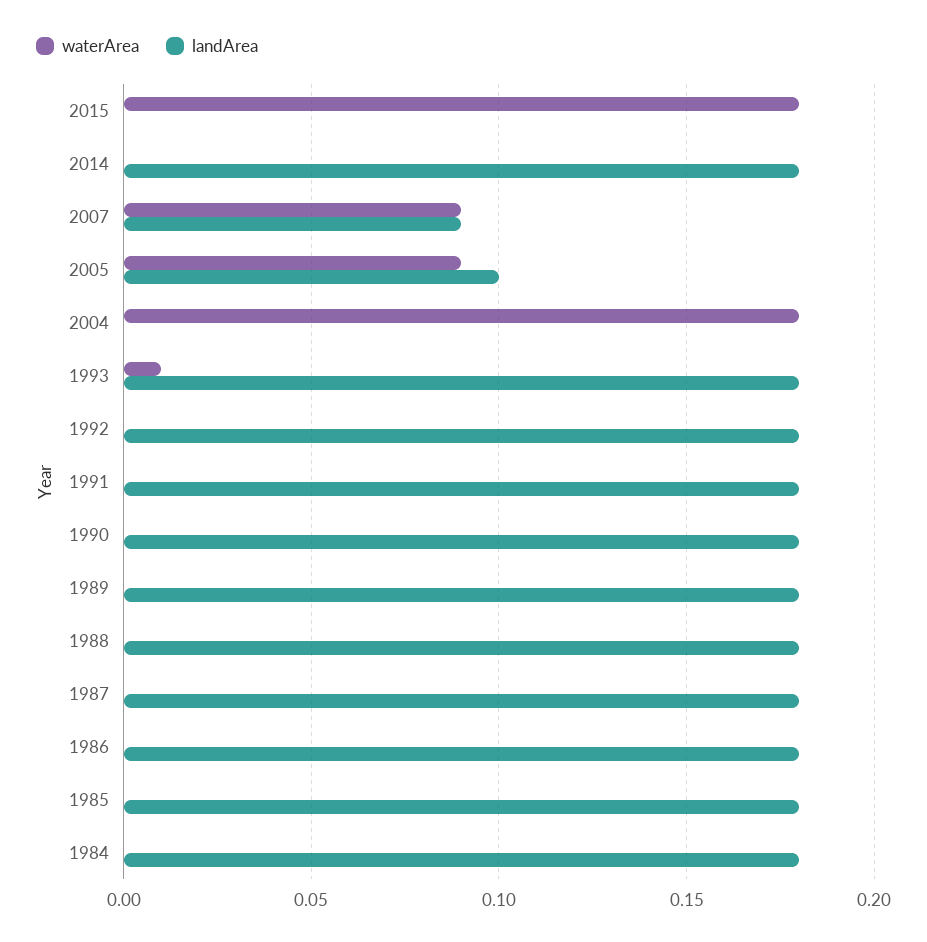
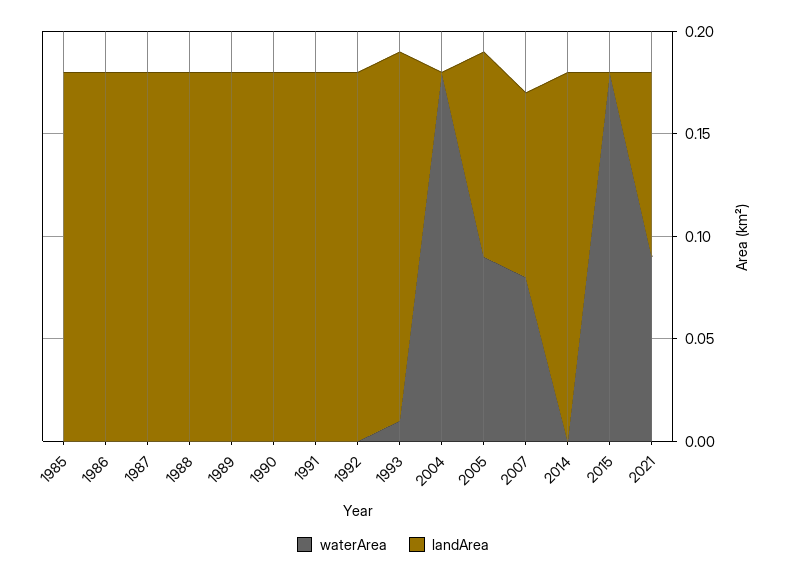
waterArea, 2007: 0.09 -> 0.08
waterArea, 1984: 0 -> none
landArea, 1984: 0.18 -> none
waterArea, 2021: none -> 0.09
landArea, 2021: none -> 0.09

